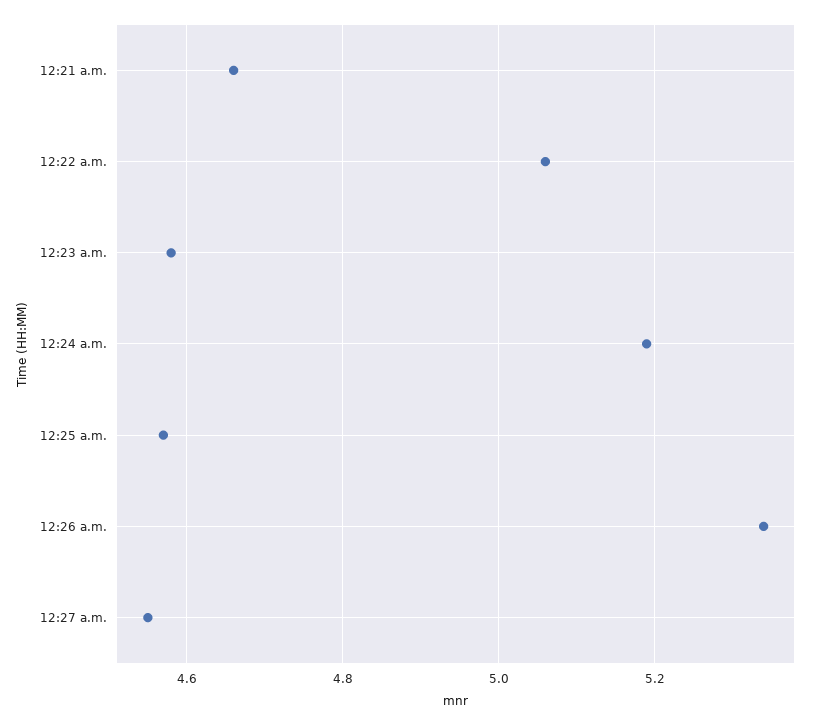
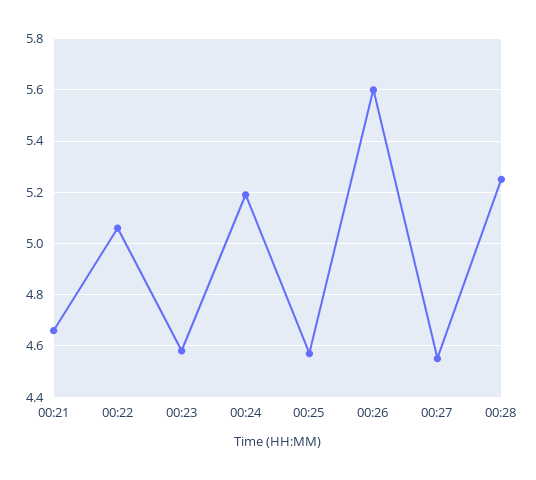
12:26 a.m.: 5.35 -> 5.6
00:28: none -> 5.25

